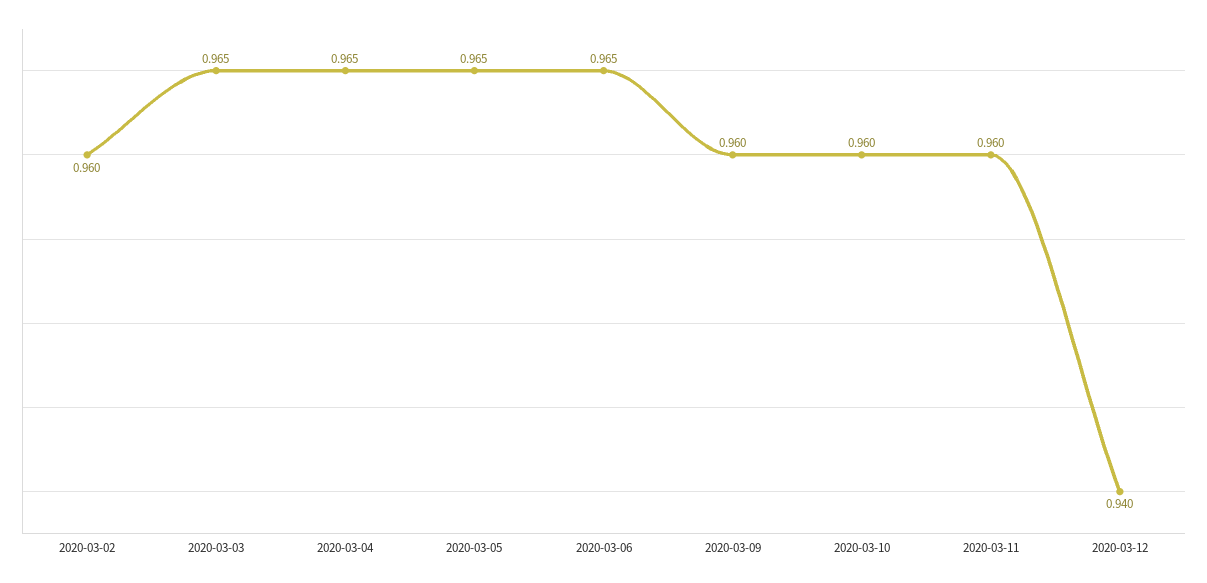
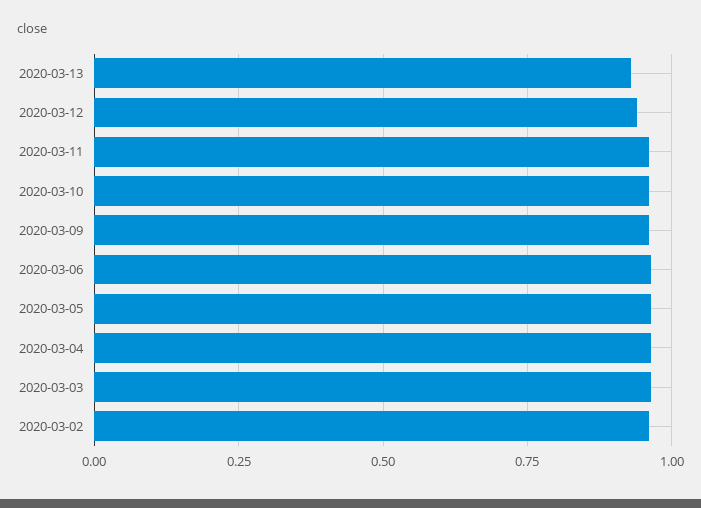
2020-03-13: none -> 0.925

